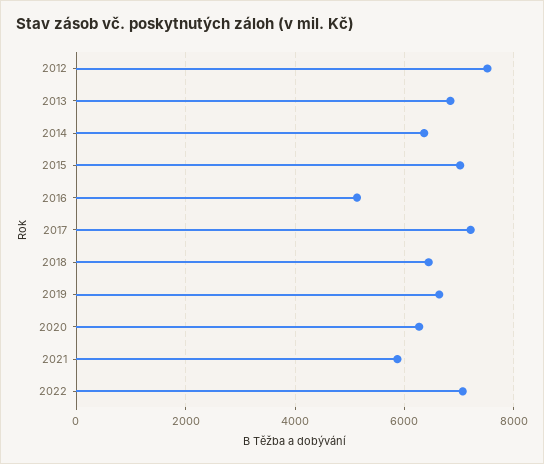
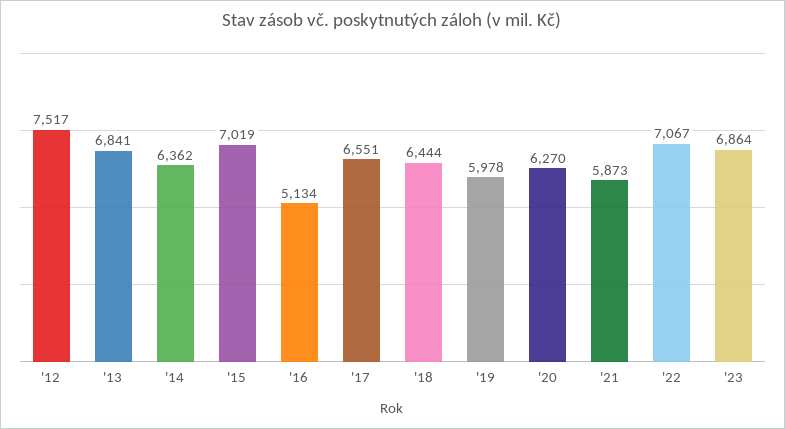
2017: 7200 -> 6551
2019: 6600 -> 5978
'23: none -> 6864

